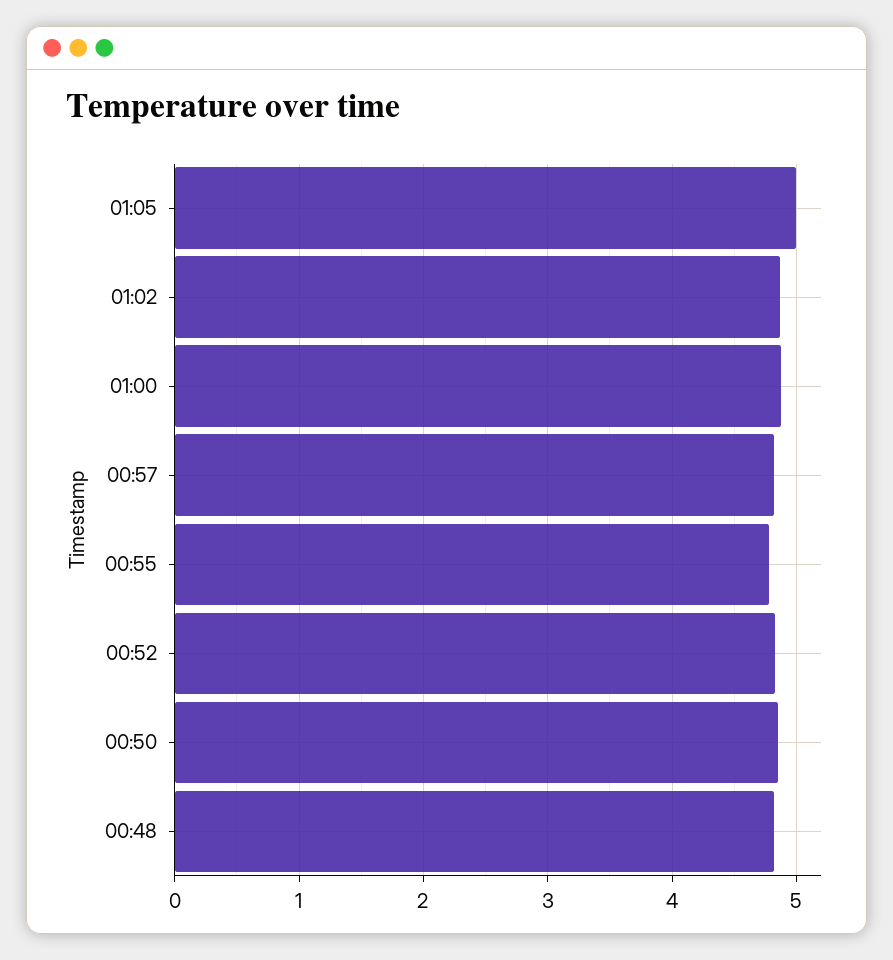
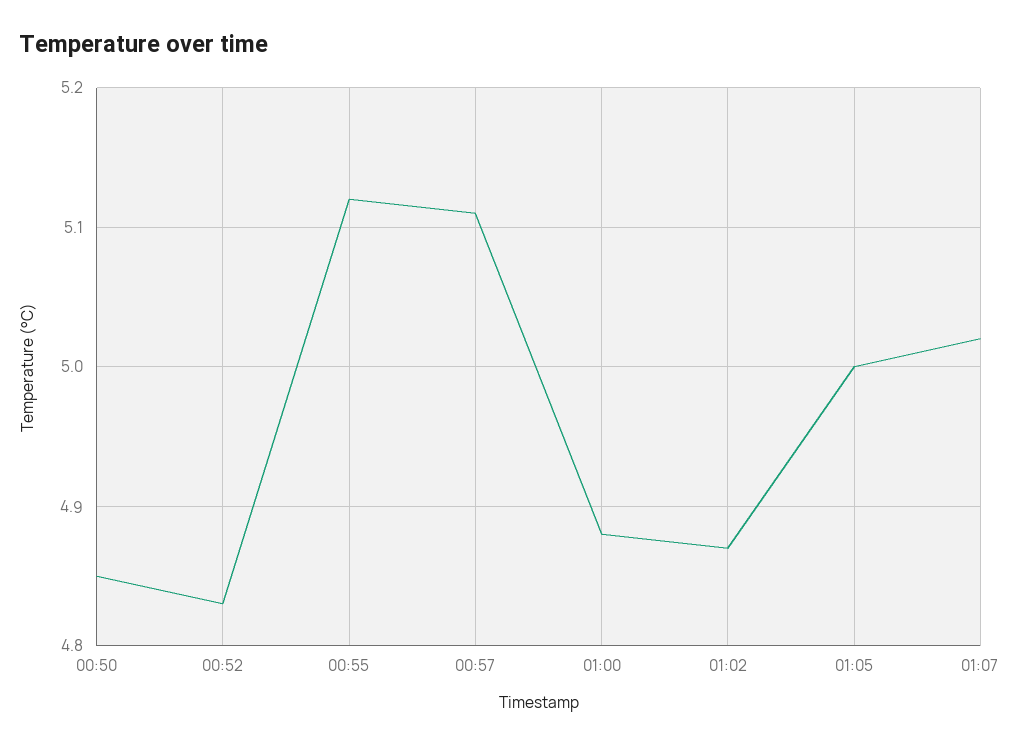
00:57: 4.8 -> 5.11
00:55: 4.8 -> 5.12
00:48: 4.8 -> none
01:07: none -> 5.02

